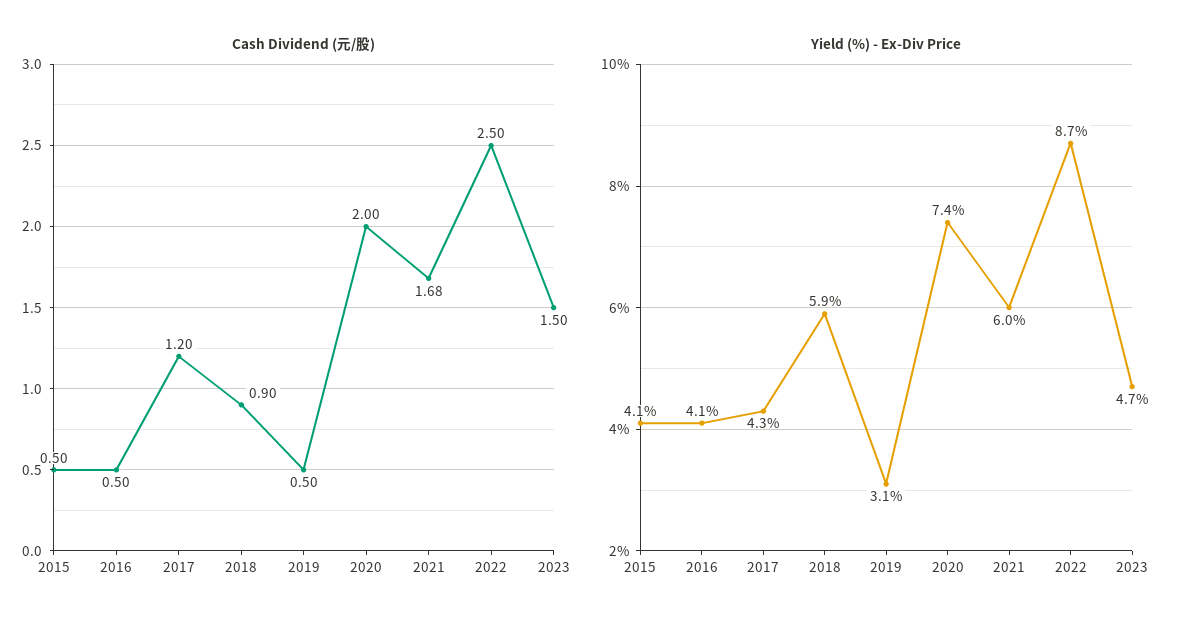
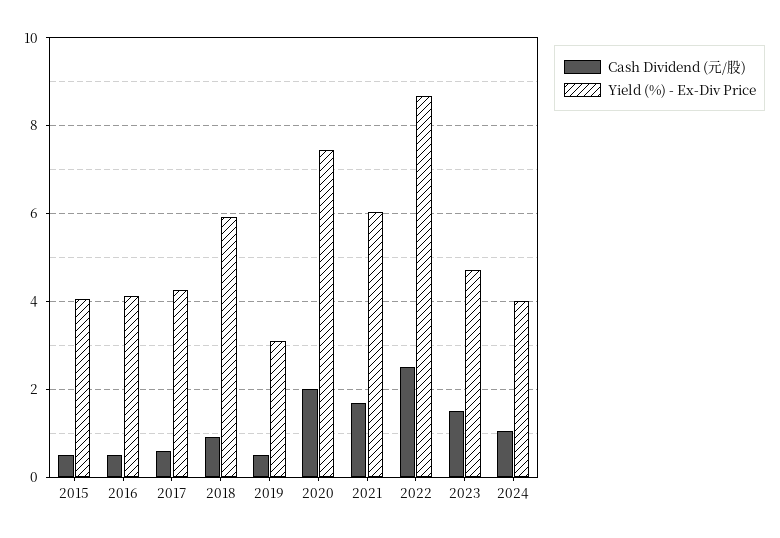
Cash Dividend (元/股), 2017: 1.2 -> 0.6
Cash Dividend (元/股), 2024: none -> 1
Yield (%) - Ex-Div Price, 2024: none -> 4

